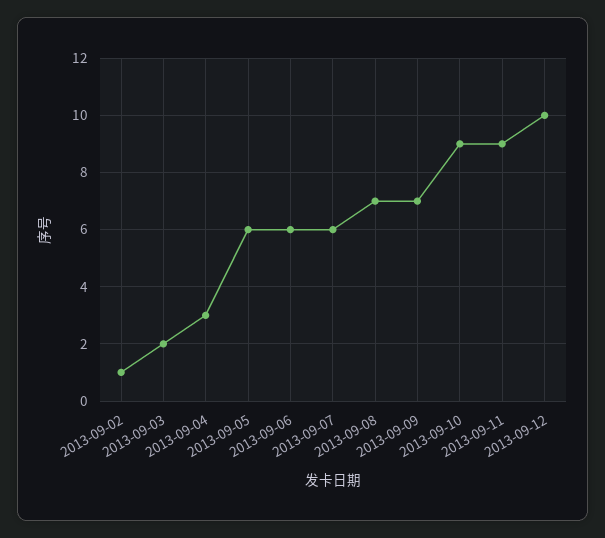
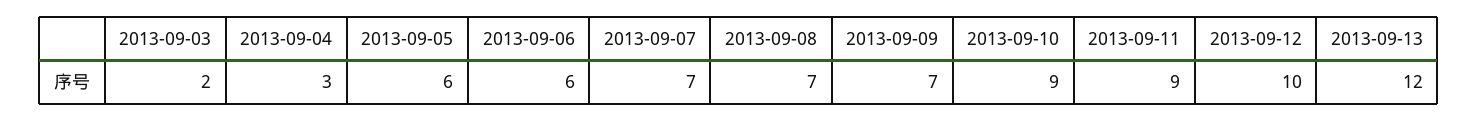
2013-09-02: 1 -> none
2013-09-07: 6 -> 7
2013-09-13: none -> 12

